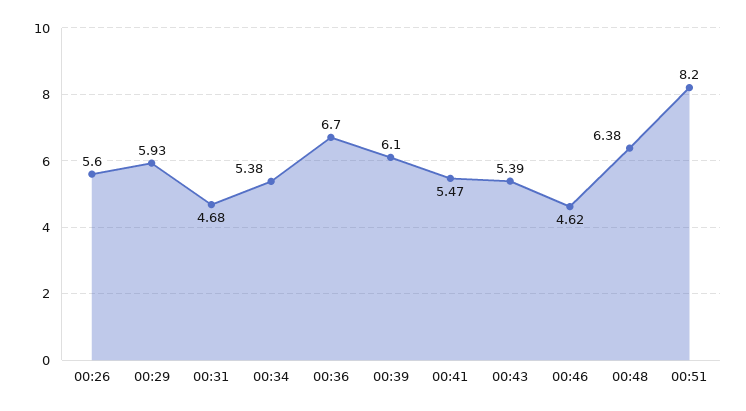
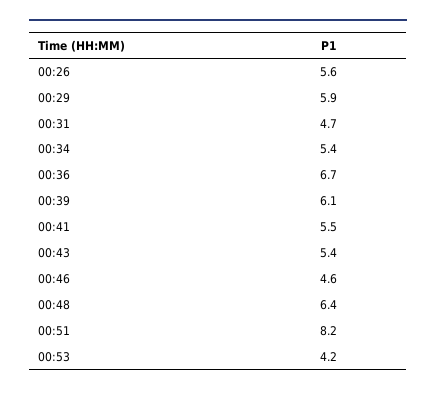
00:53: none -> 4.2

